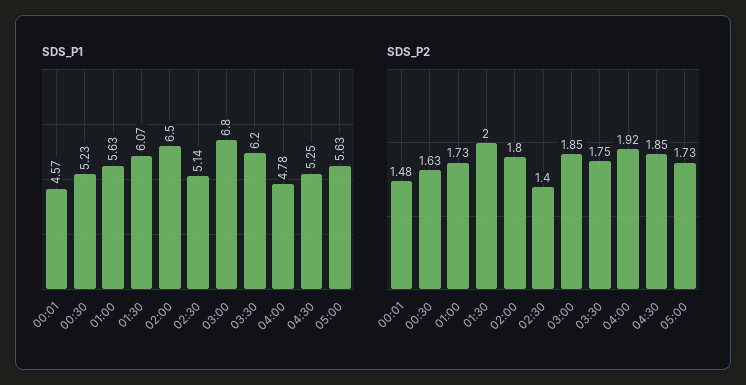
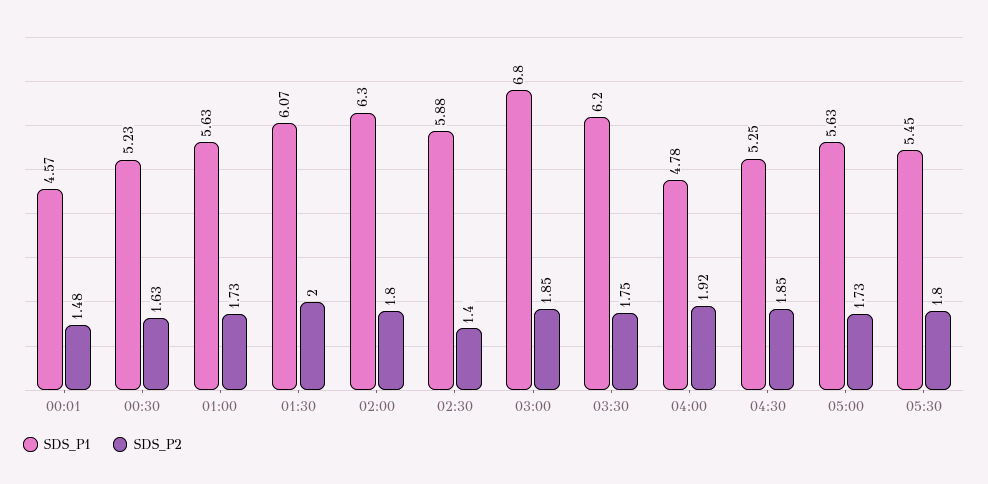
SDS_P1, 02:00: 6.5 -> 6.3
SDS_P1, 02:30: 5.14 -> 5.88
SDS_P1, 05:30: none -> 5.45
SDS_P2, 05:30: none -> 1.8

